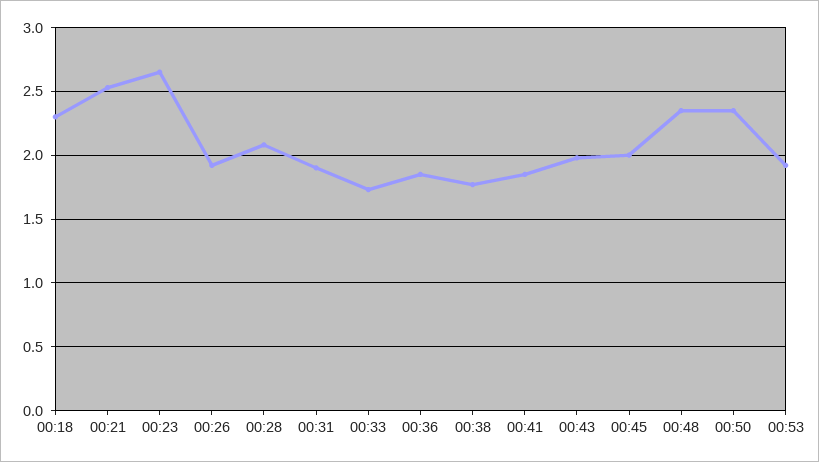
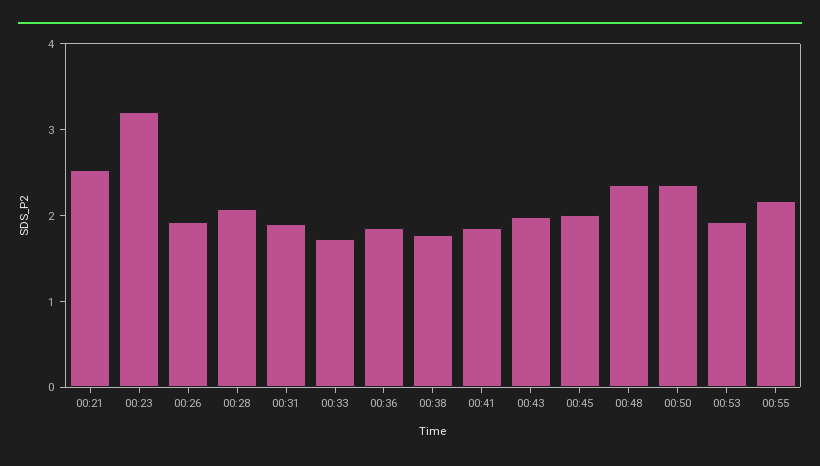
00:18: 2.3 -> none
00:23: 2.65 -> 3.2
00:55: none -> 2.2

